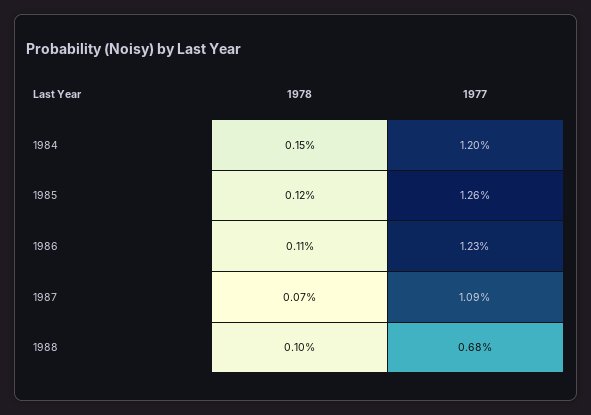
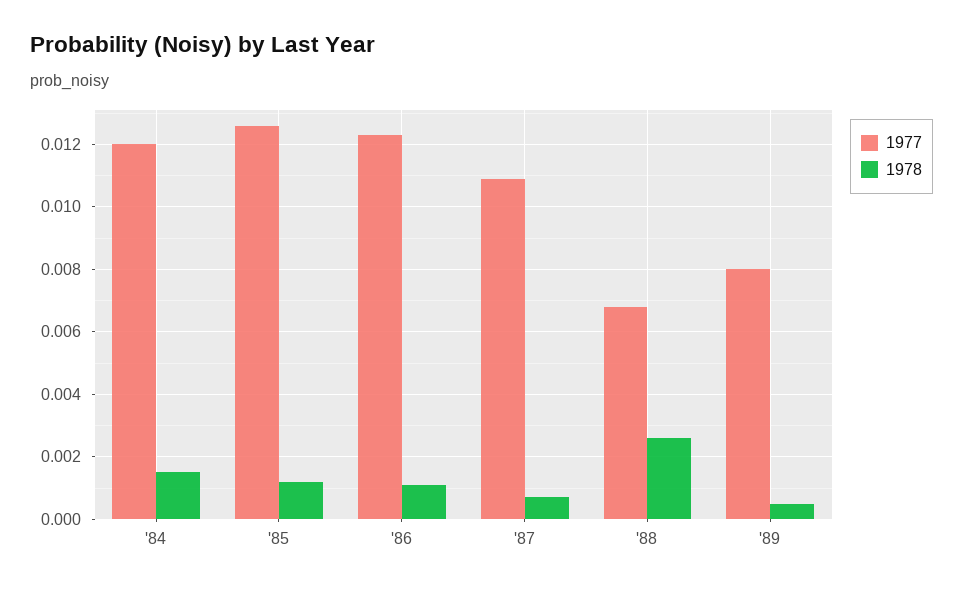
1978, 1988: 0.001 -> 0.0025
1977, '89: none -> 0.008
1978, '89: none -> 0.0005

